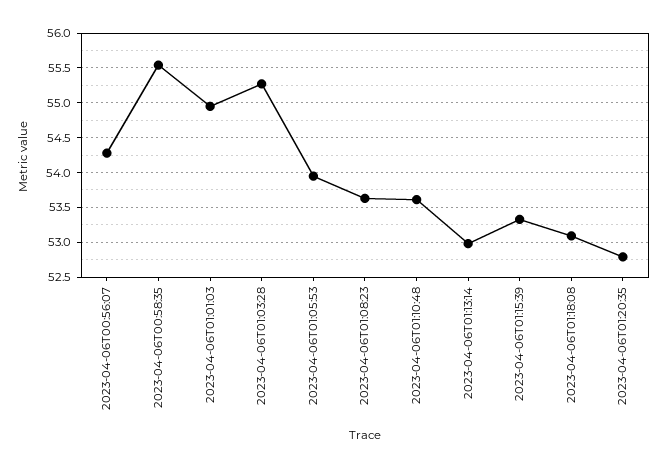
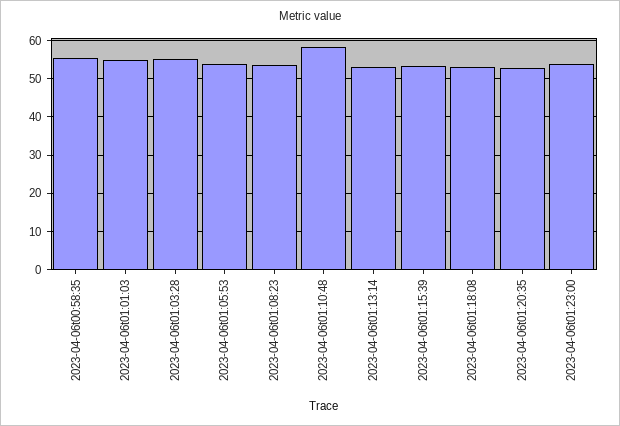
2023-04-06T00:56:07: 54.3 -> none
2023-04-06T01:10:48: 53.6 -> 58
2023-04-06t01:23:00: none -> 54

